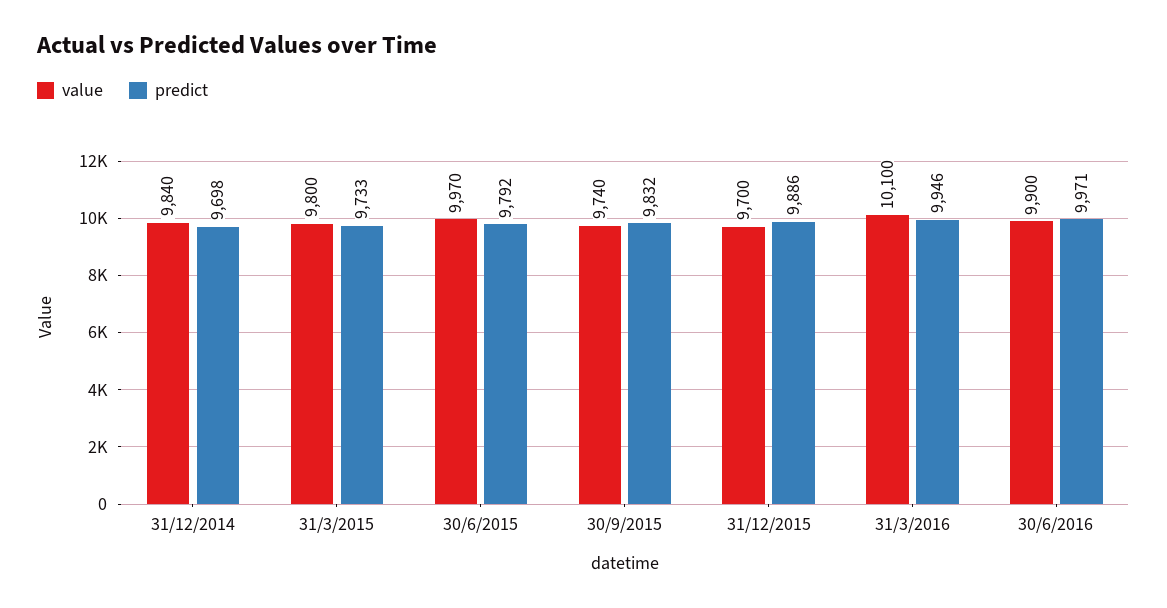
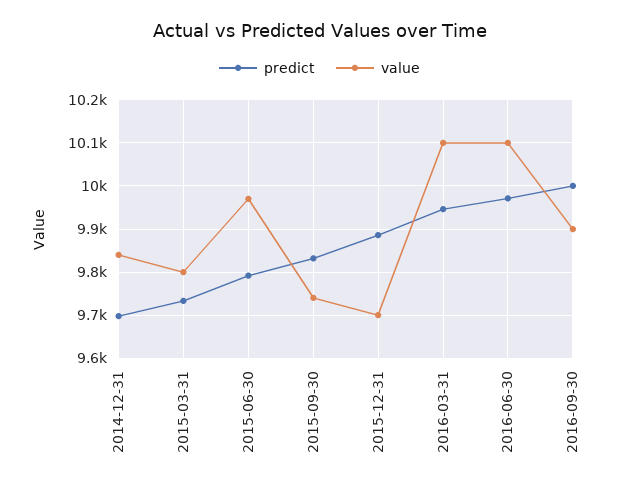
value, 30/6/2016: 9900 -> 10100
predict, 2016-09-30: none -> 10000
value, 2016-09-30: none -> 9900

